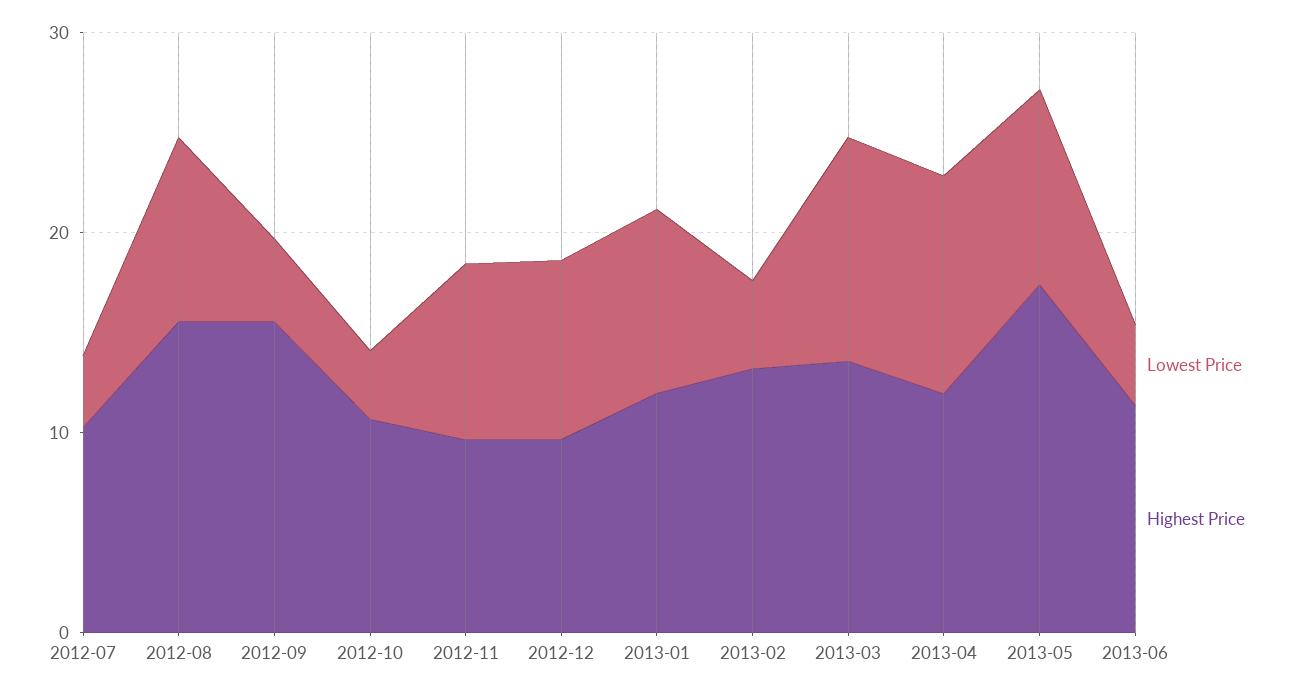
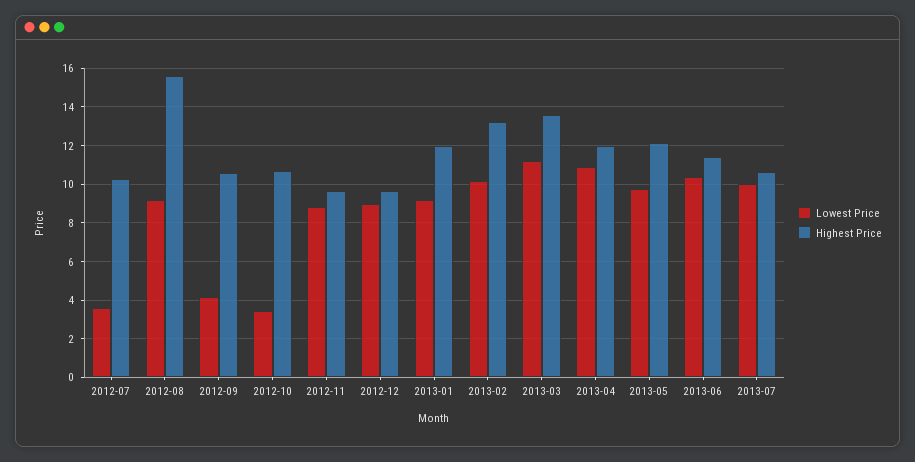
Highest Price, 2012-09: 16 -> 10.5
Lowest Price, 2013-02: 4 -> 10
Highest Price, 2013-05: 18 -> 12
Lowest Price, 2013-06: 4 -> 10.5
Lowest Price, 2013-07: none -> 10
Highest Price, 2013-07: none -> 10.5

